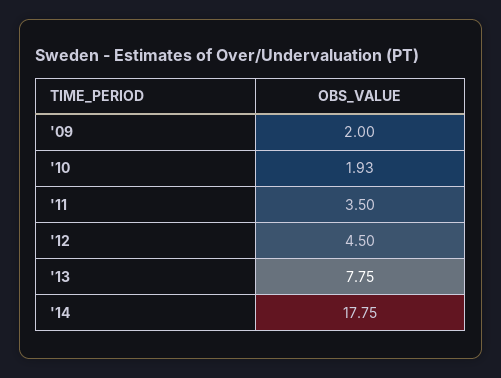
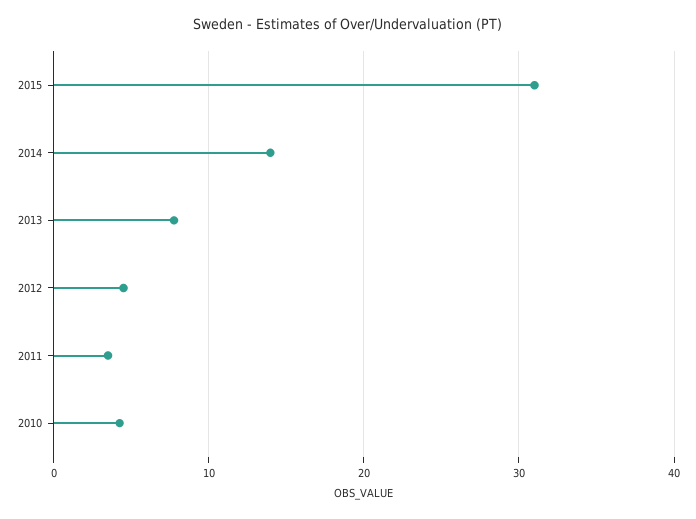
'09: 2 -> none
'10: 1.93 -> 4
'14: 17.75 -> 14
2015: none -> 31

